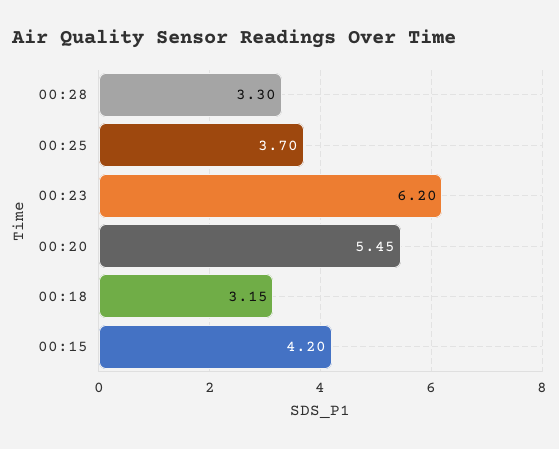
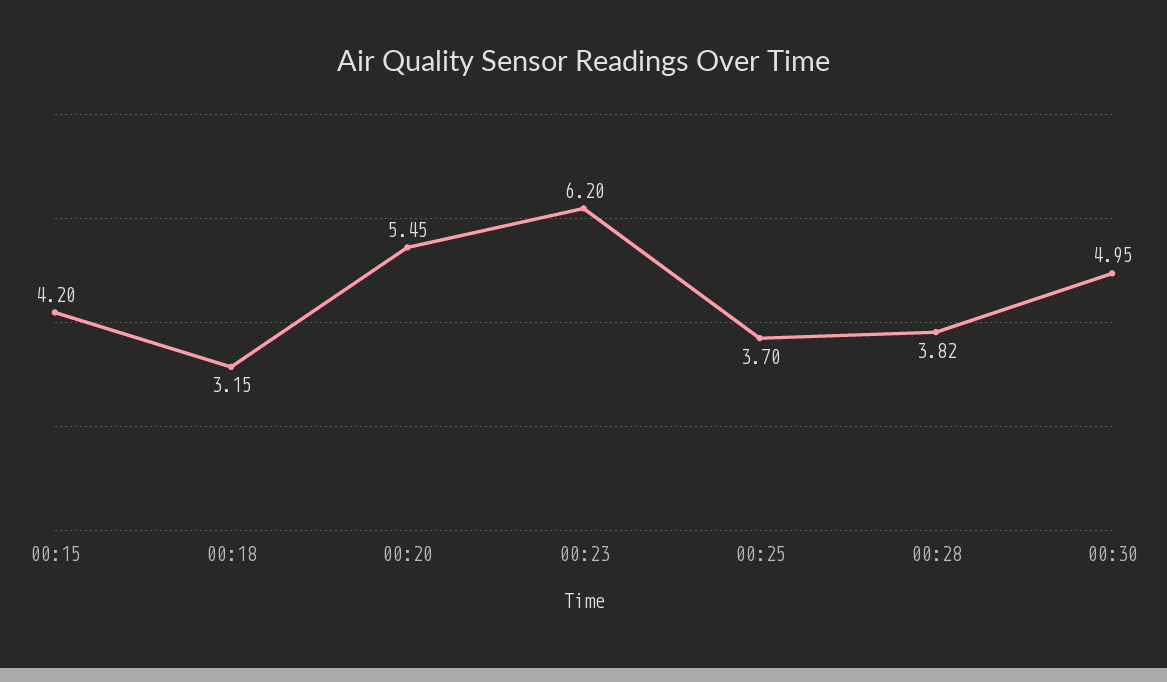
00:28: 3.3 -> 3.82
00:30: none -> 4.95

